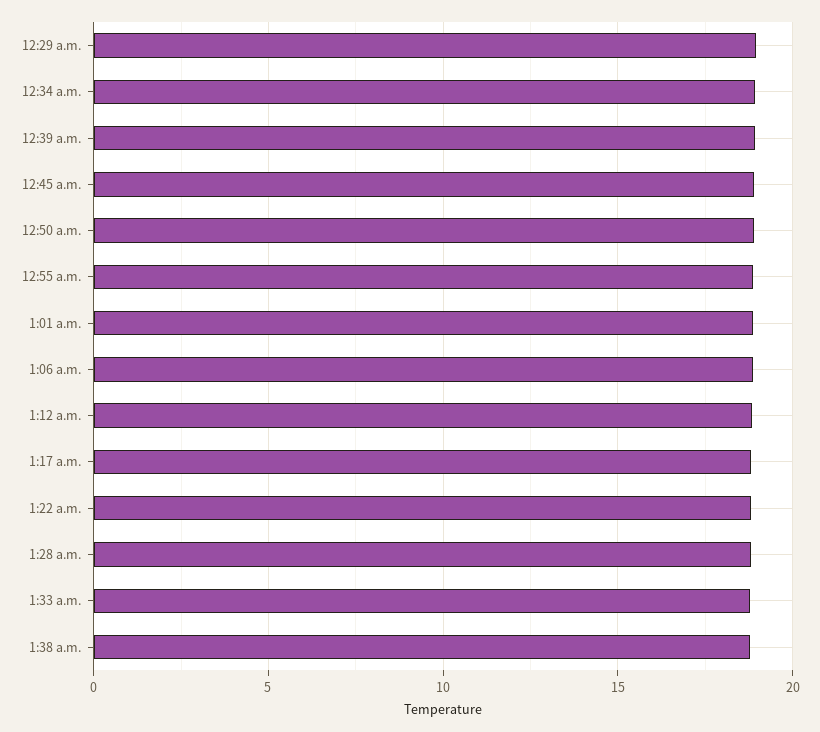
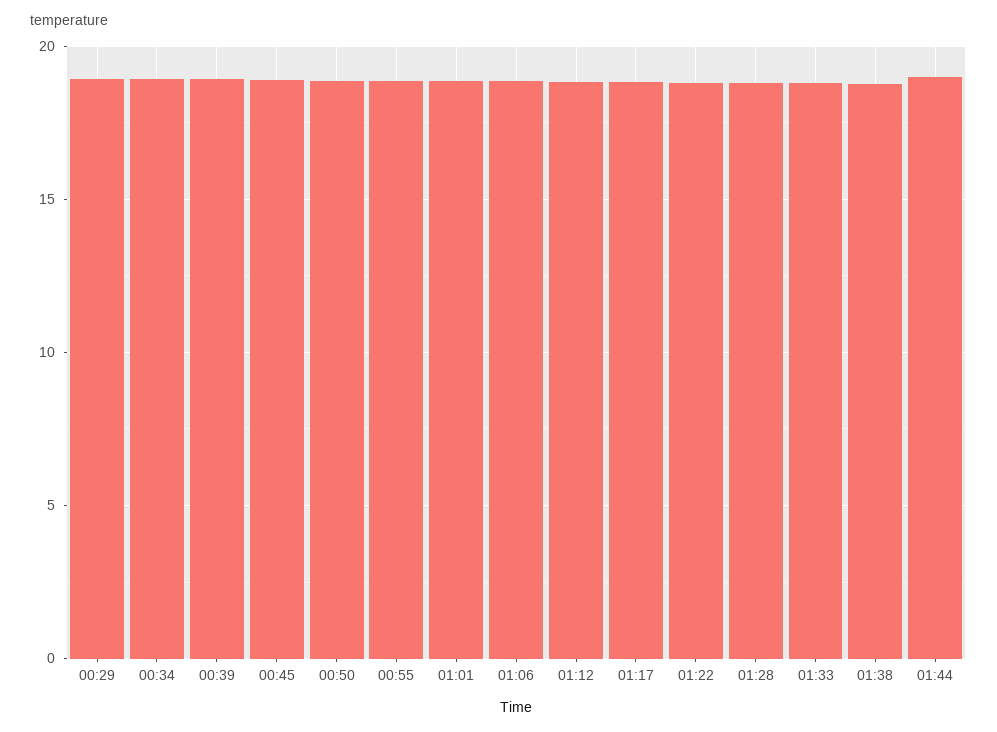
01:44: none -> 19

